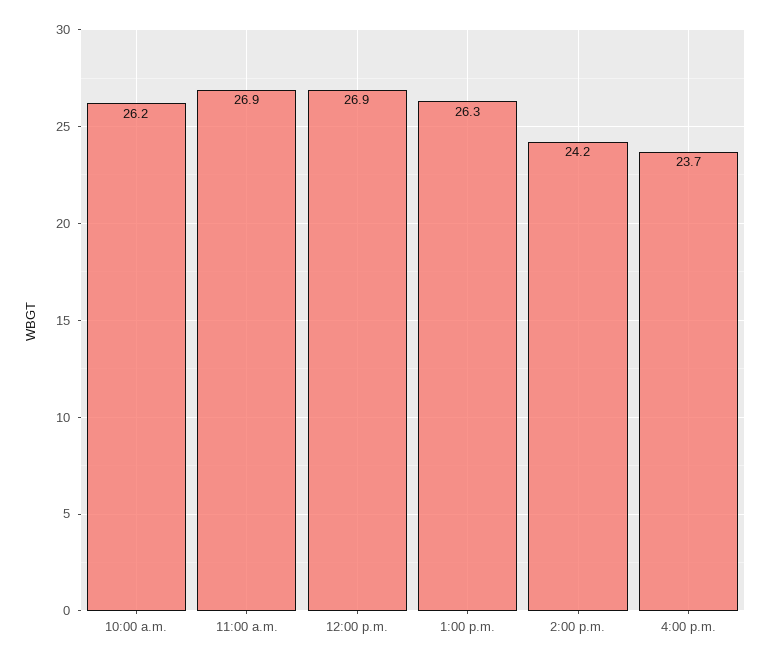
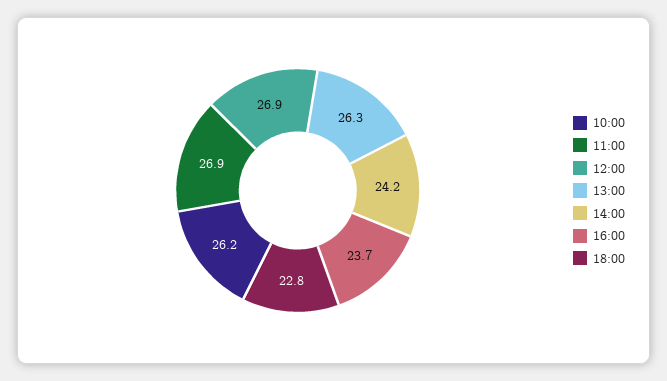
18:00: none -> 22.8

